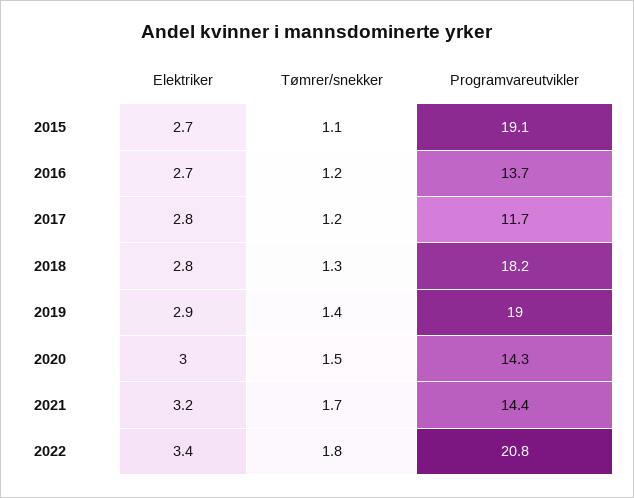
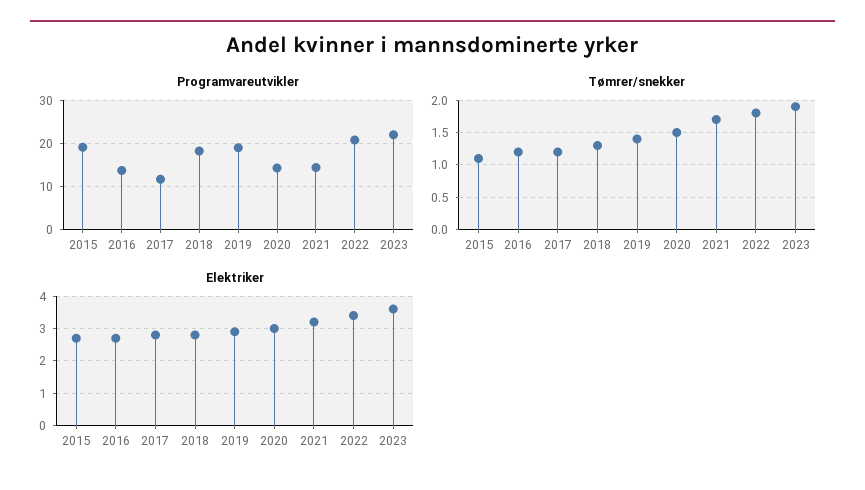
Programvareutvikler, 2023: none -> 22
Tømrer/snekker, 2023: none -> 1.9
Elektriker, 2023: none -> 3.5

